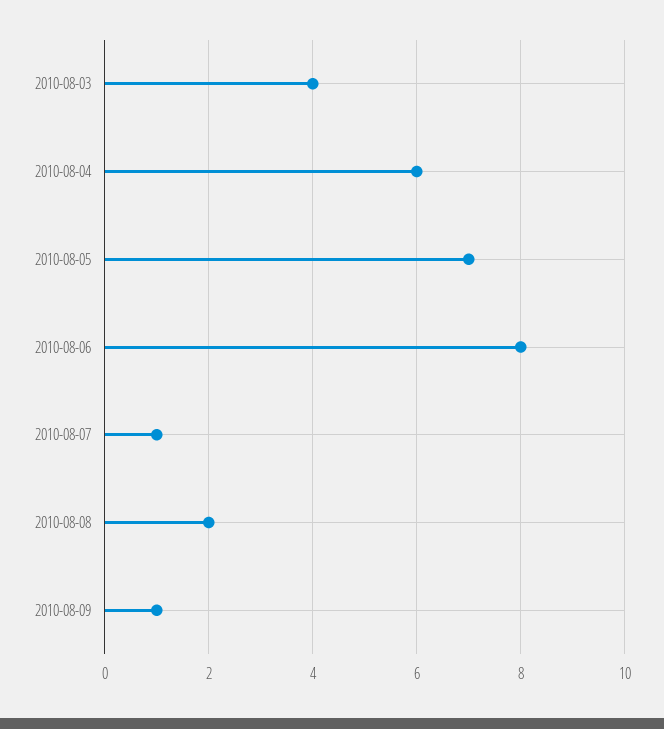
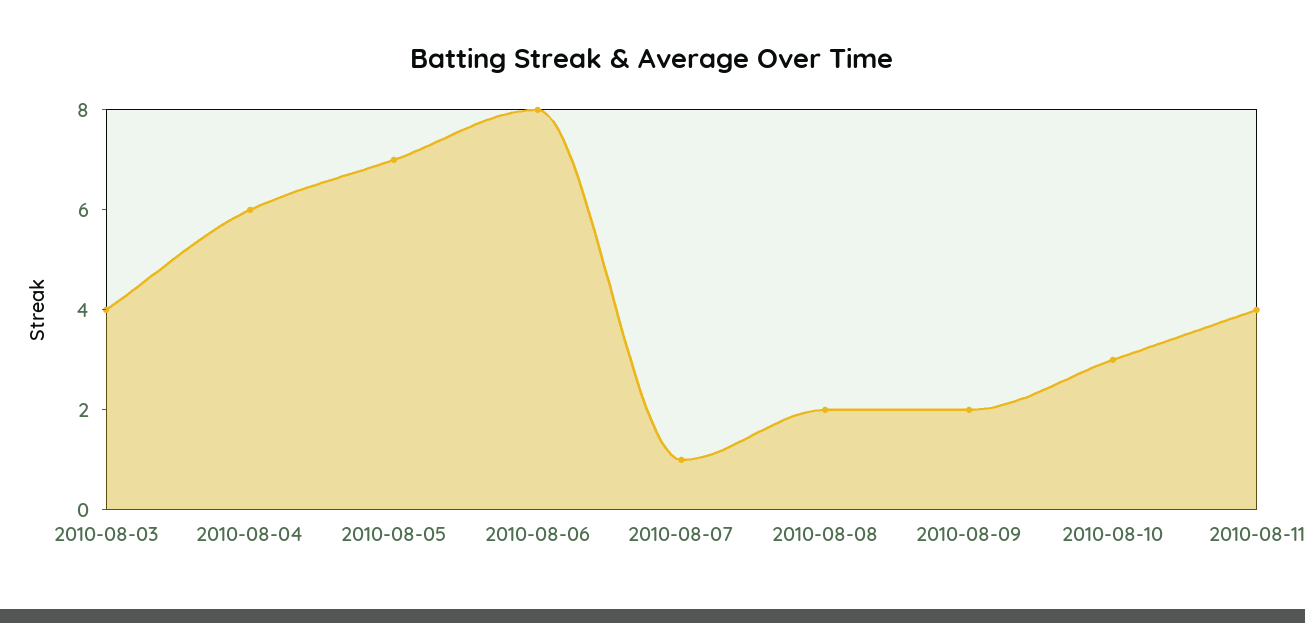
2010-08-09: 1 -> 2
2010-08-10: none -> 3
2010-08-11: none -> 4

